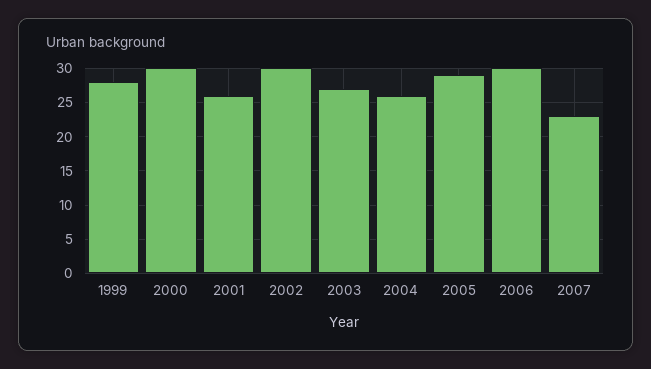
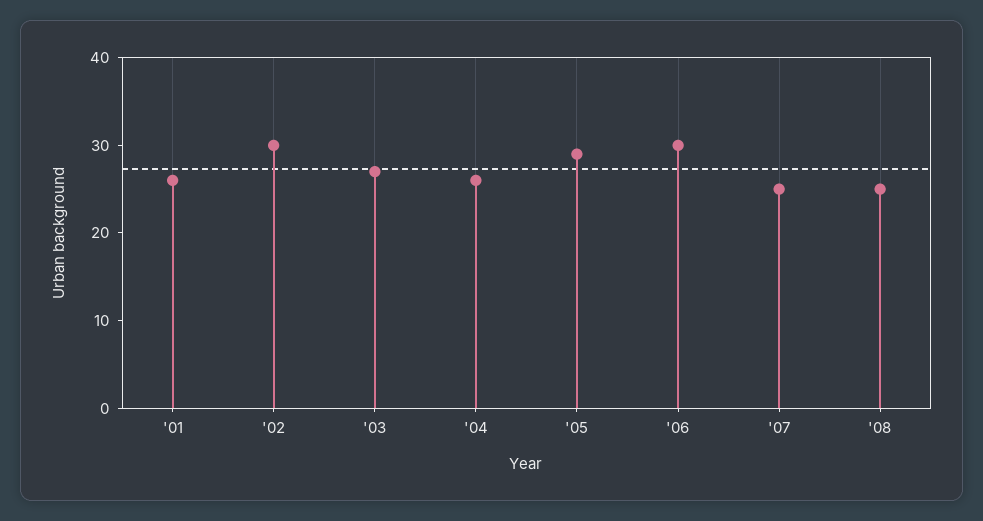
1999: 28 -> none
2000: 30 -> none
2007: 23 -> 25
'08: none -> 25

